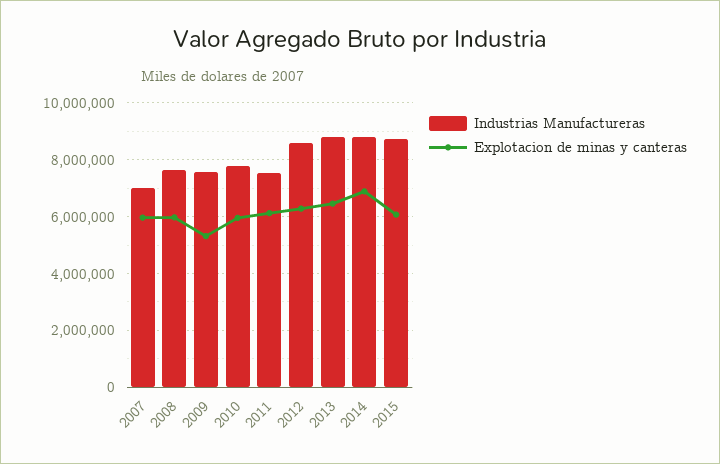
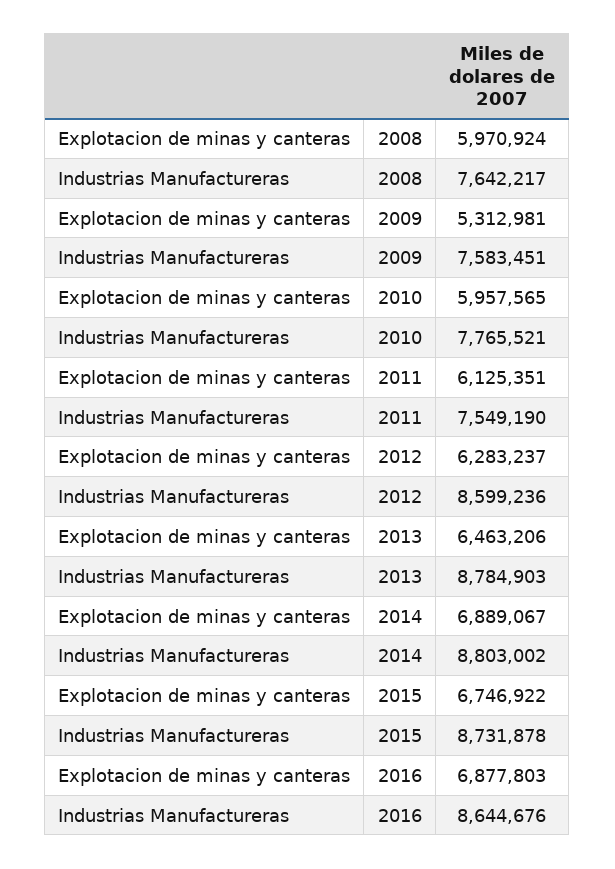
Industrias Manufactureras, 2007: 7000000 -> none
Explotacion de minas y canteras, 2007: 6000000 -> none
Explotacion de minas y canteras, 2015: 6000000 -> 6746922
Explotacion de minas y canteras, 2016: none -> 6877803
Industrias Manufactureras, 2016: none -> 8644676

